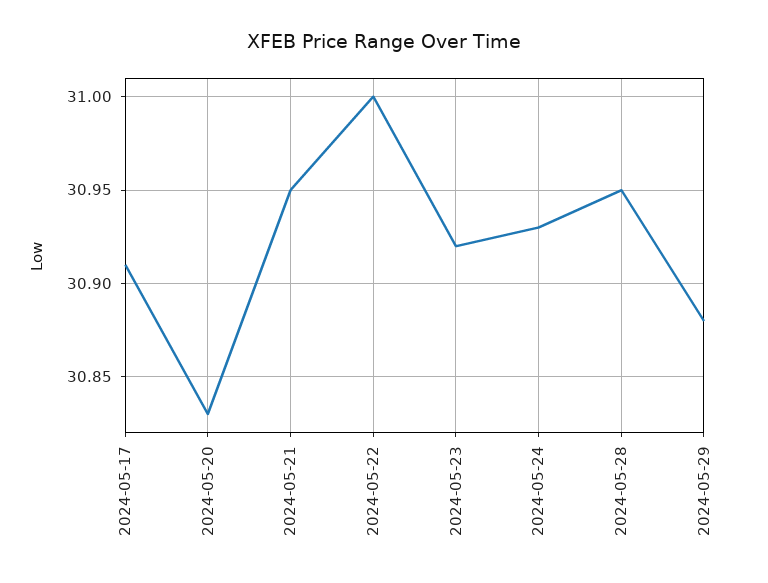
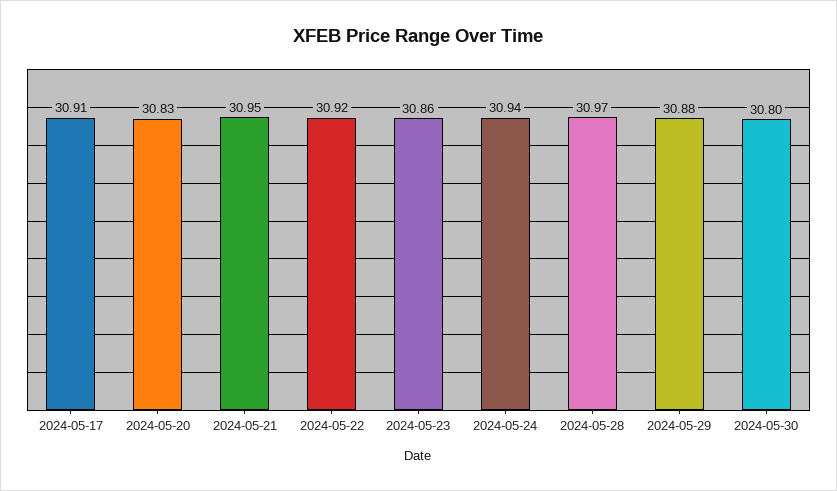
2024-05-22: 31 -> 30.92
2024-05-23: 30.92 -> 30.86
2024-05-24: 30.93 -> 30.94
2024-05-28: 30.95 -> 30.97
2024-05-30: none -> 30.8

